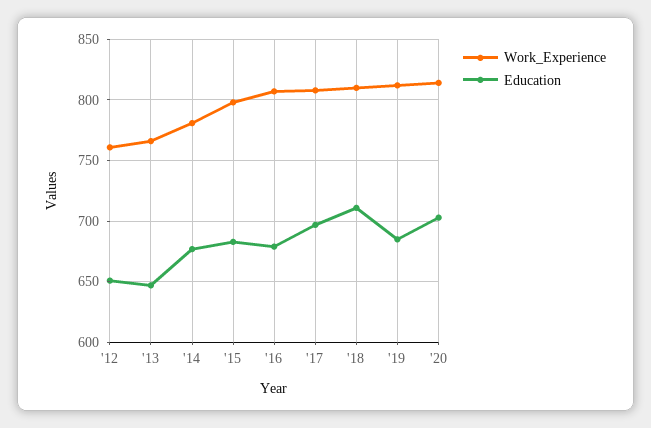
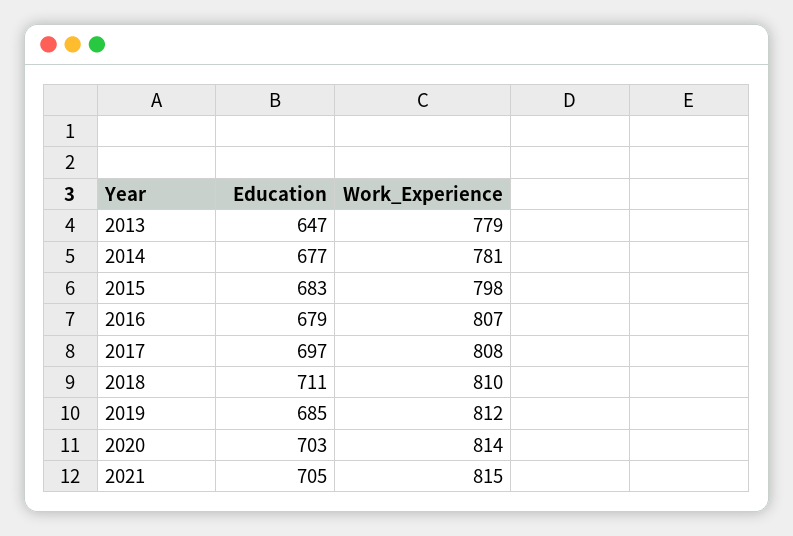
Work_Experience, '12: 760 -> none
Education, '12: 650 -> none
Work_Experience, '13: 765 -> 779
Education, 2021: none -> 705
Work_Experience, 2021: none -> 815

